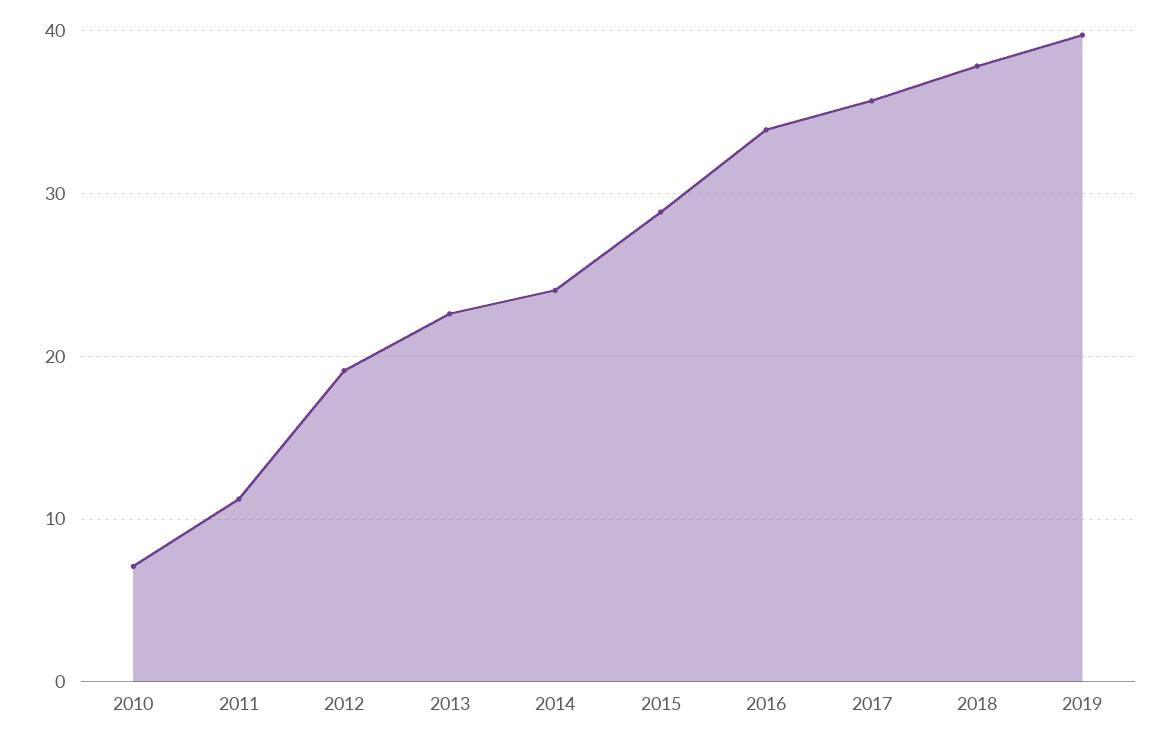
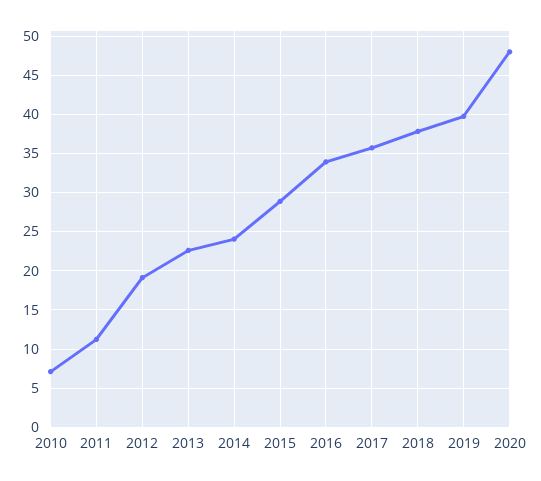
2020: none -> 48

